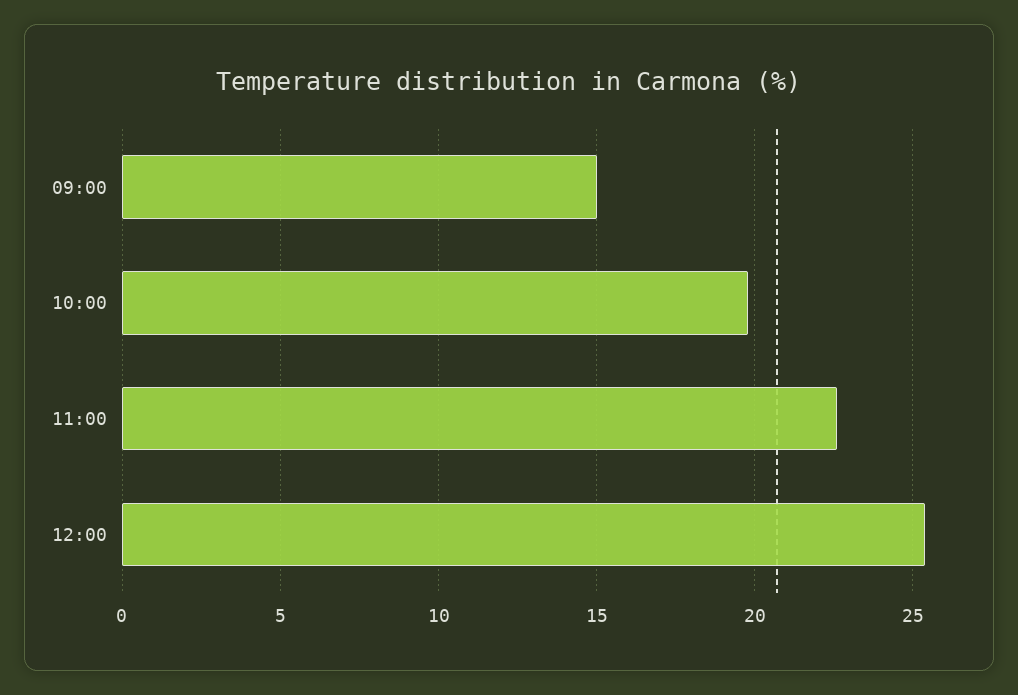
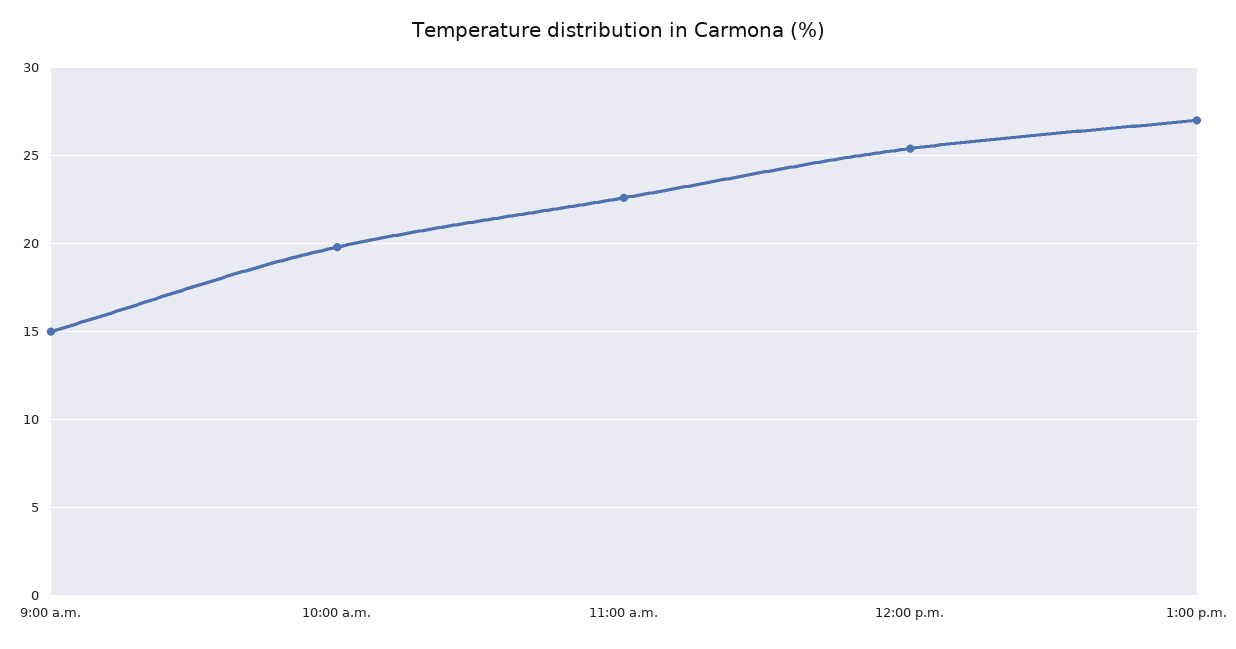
1:00 p.m.: none -> 27

